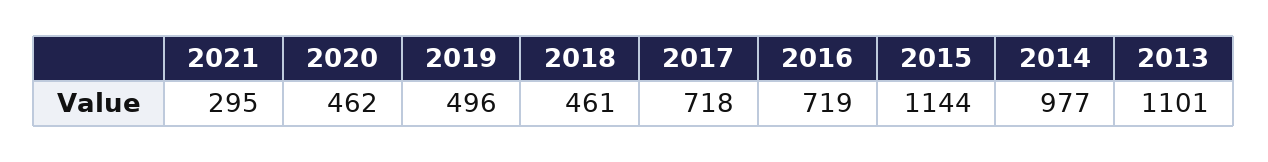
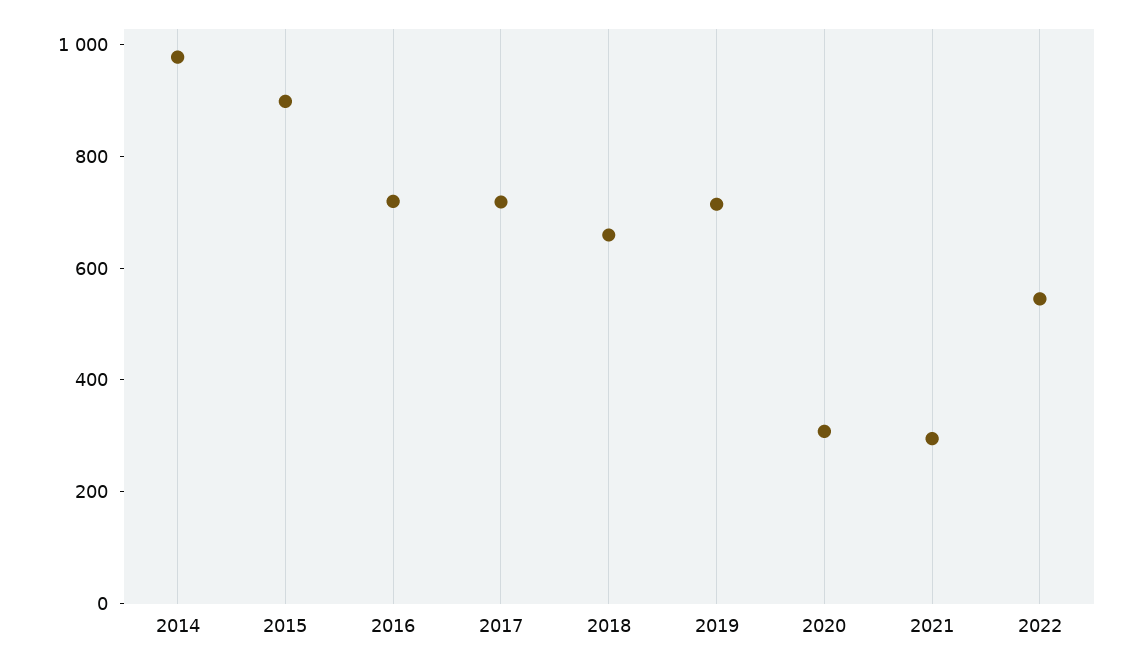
2020: 462 -> 300
2019: 496 -> 700
2018: 461 -> 650
2015: 1144 -> 900
2013: 1101 -> none
2022: none -> 550

